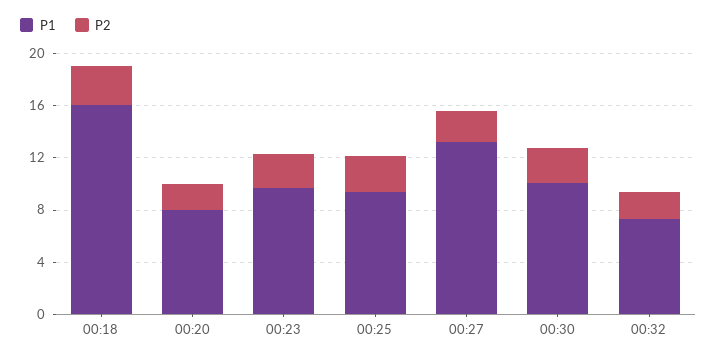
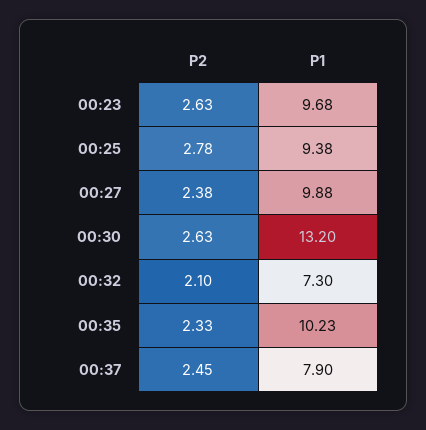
P1, 00:18: 16 -> none
P2, 00:18: 3 -> none
P1, 00:20: 8 -> none
P2, 00:20: 2 -> none
P1, 00:27: 13 -> 9.88
P1, 00:30: 10 -> 13.2
P2, 00:35: none -> 2.33
P1, 00:35: none -> 10.23
P2, 00:37: none -> 2.45
P1, 00:37: none -> 7.9

